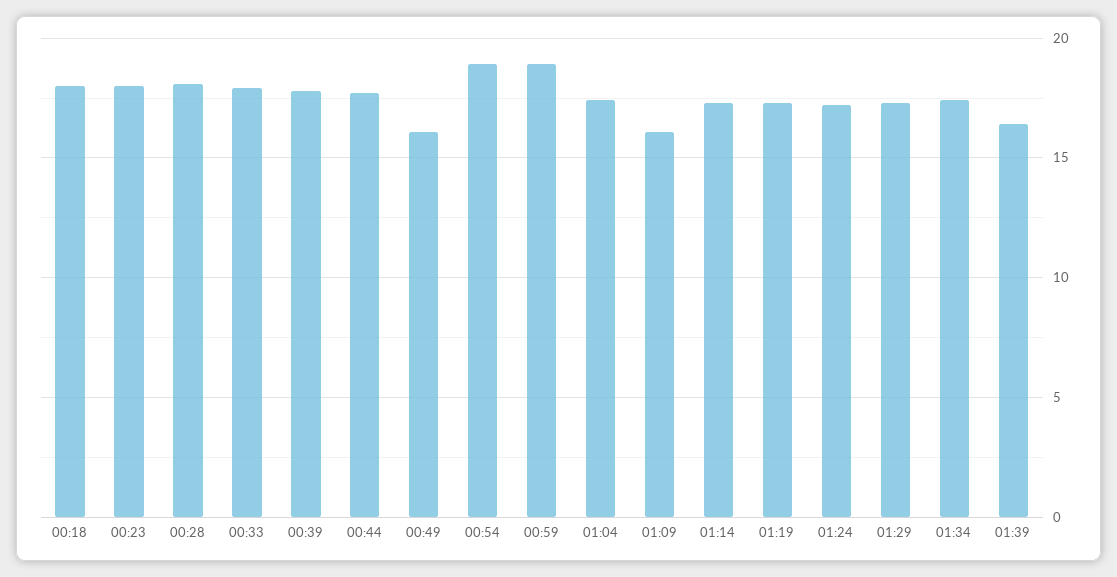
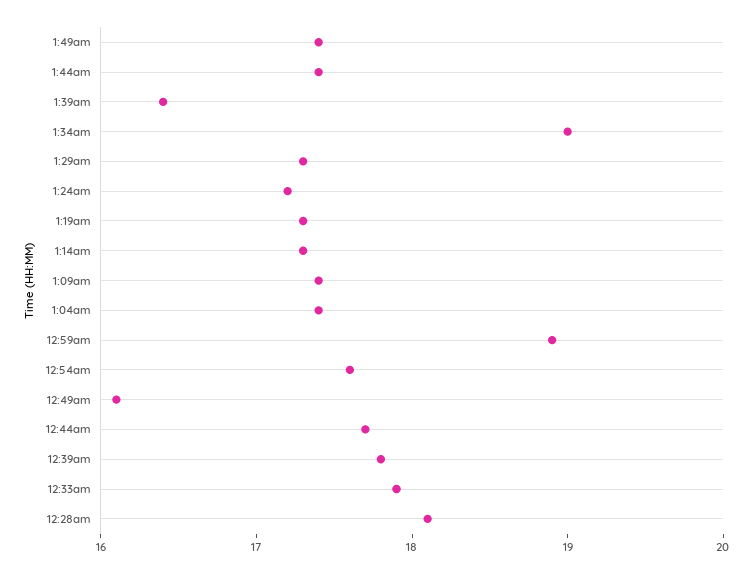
00:18: 18 -> none
00:23: 18 -> none
00:54: 19 -> 17.6
01:09: 16 -> 17.4
01:34: 17.5 -> 19
1:49am: none -> 17.4
1:44am: none -> 17.4

